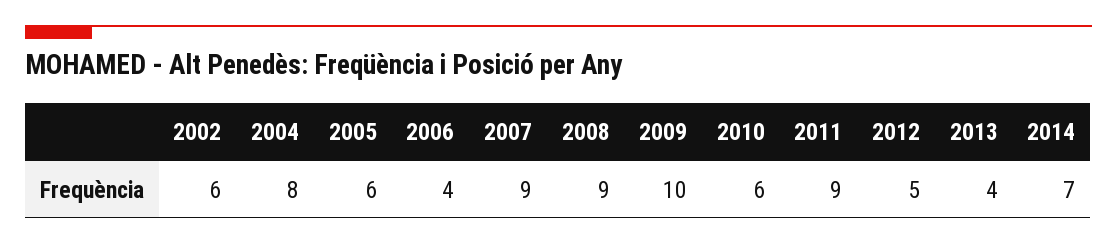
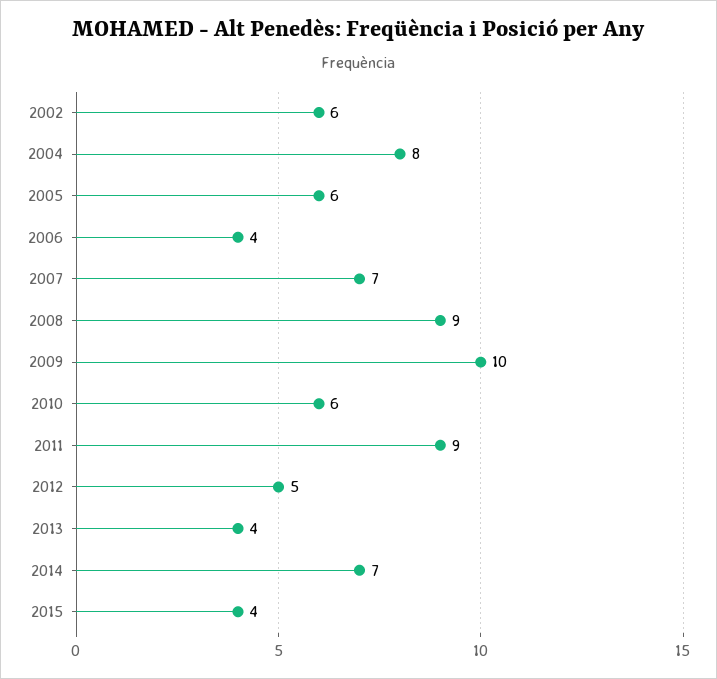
2007: 9 -> 7
2015: none -> 4

